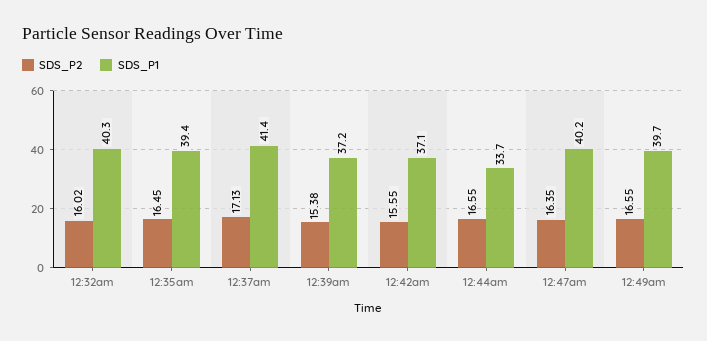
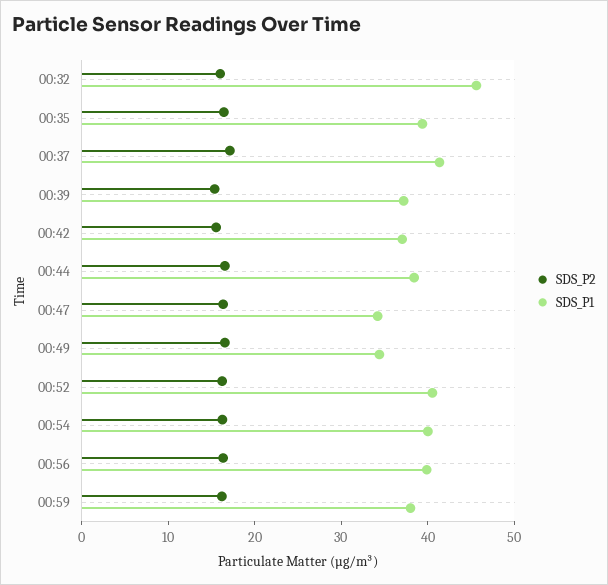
SDS_P1, 12:32am: 40.3 -> 46
SDS_P1, 12:44am: 33.7 -> 38
SDS_P1, 12:47am: 40.2 -> 34
SDS_P1, 12:49am: 39.7 -> 34
SDS_P2, 00:52: none -> 16
SDS_P1, 00:52: none -> 40
SDS_P2, 00:54: none -> 16
SDS_P1, 00:54: none -> 40
SDS_P2, 00:56: none -> 16
SDS_P1, 00:56: none -> 40
SDS_P2, 00:59: none -> 16
SDS_P1, 00:59: none -> 38

